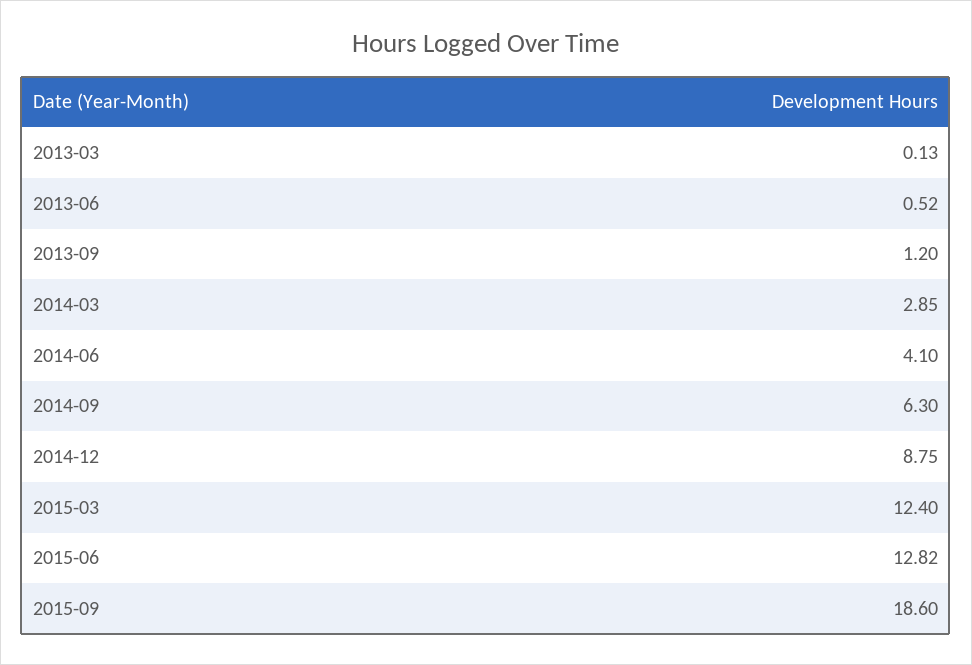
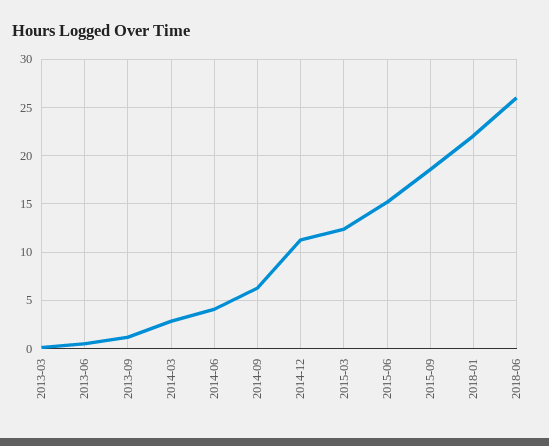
2014-12: 8.75 -> 11
2015-06: 12.82 -> 15
2018-01: none -> 22
2018-06: none -> 26

